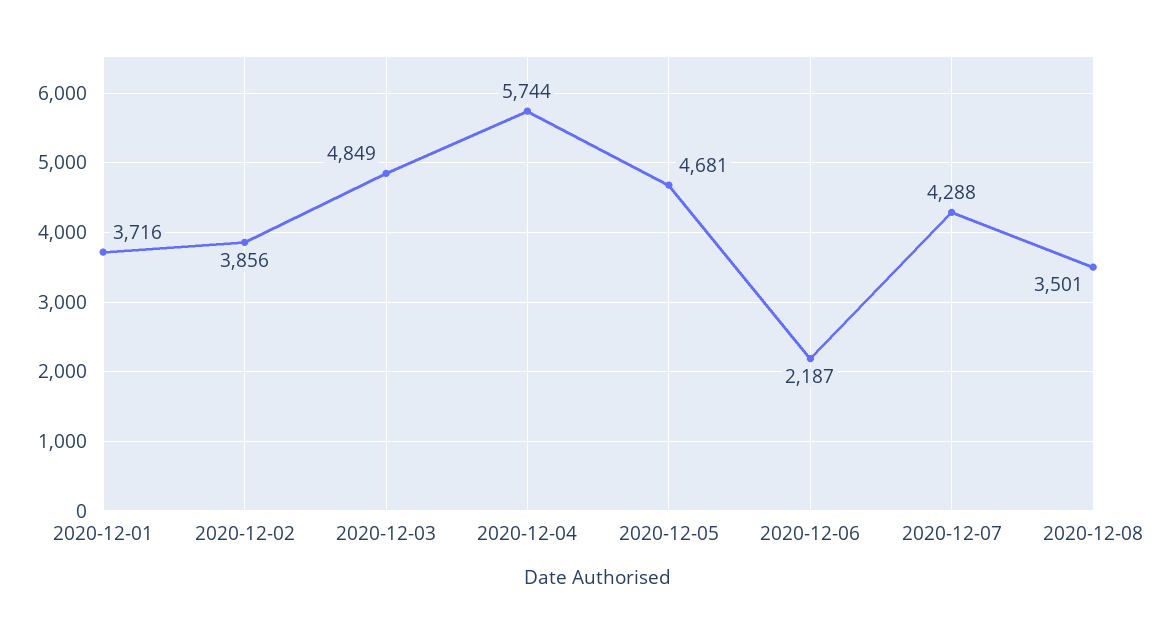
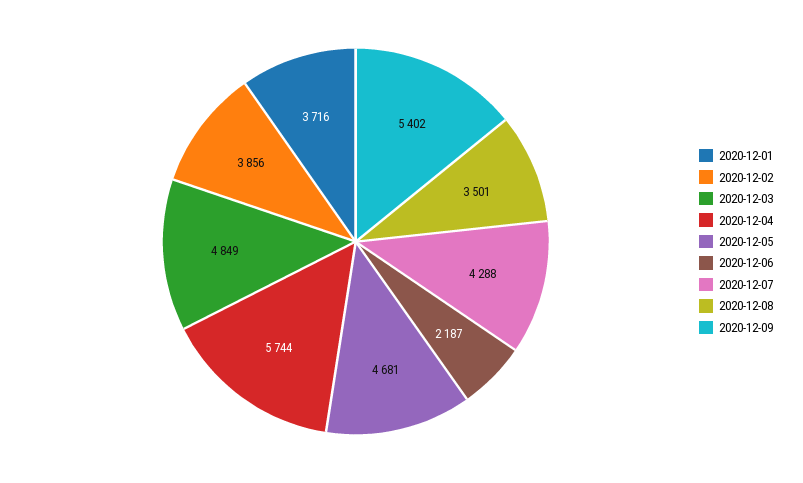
2020-12-09: none -> 5402

